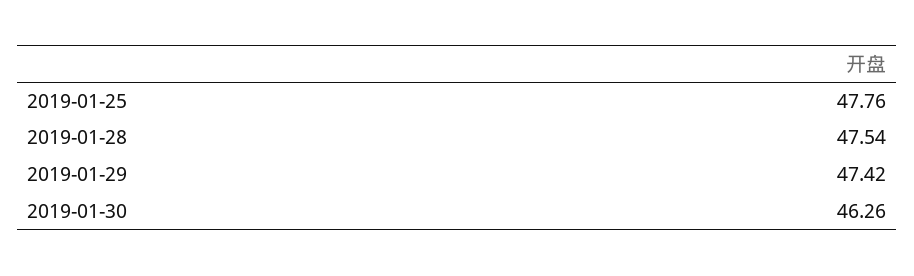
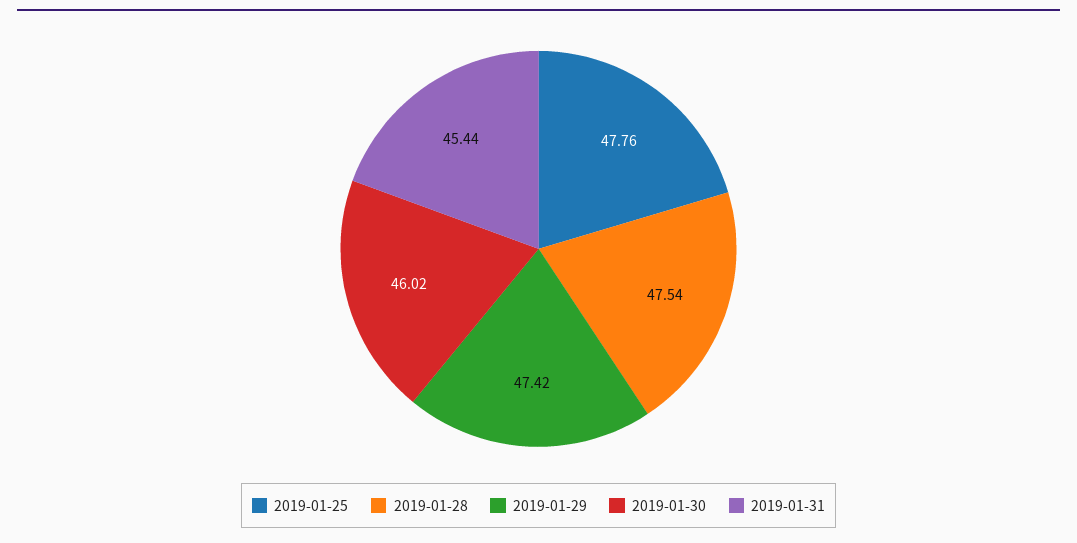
2019-01-30: 46.26 -> 46.02
2019-01-31: none -> 45.44

